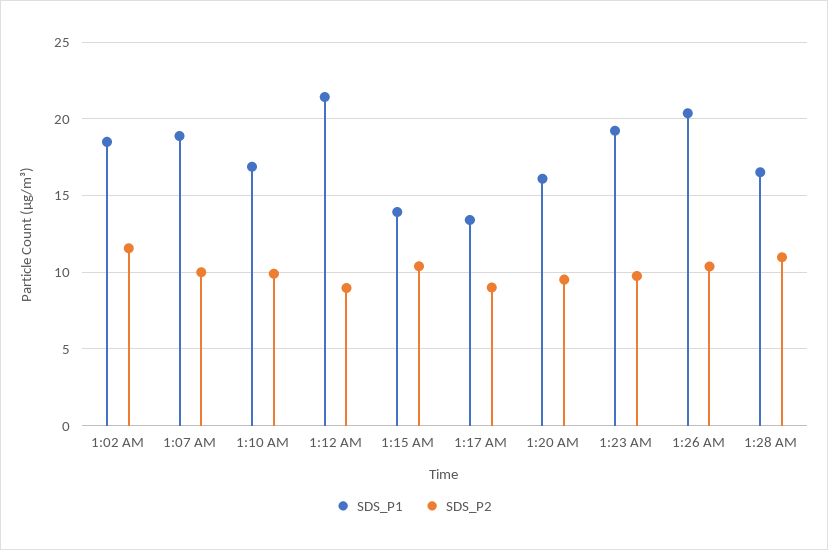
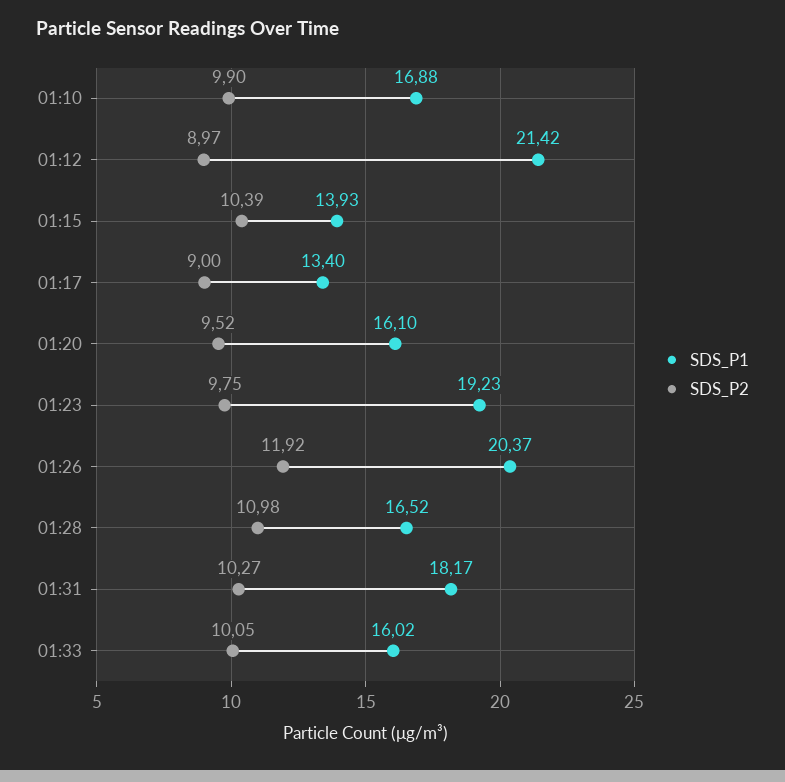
SDS_P1, 1:02 AM: 18.5 -> none
SDS_P2, 1:02 AM: 11.5 -> none
SDS_P1, 1:07 AM: 19 -> none
SDS_P2, 1:07 AM: 10 -> none
SDS_P2, 1:26 AM: 10.5 -> 11.92
SDS_P1, 01:31: none -> 18.17
SDS_P2, 01:31: none -> 10.27
SDS_P1, 01:33: none -> 16.02
SDS_P2, 01:33: none -> 10.05

